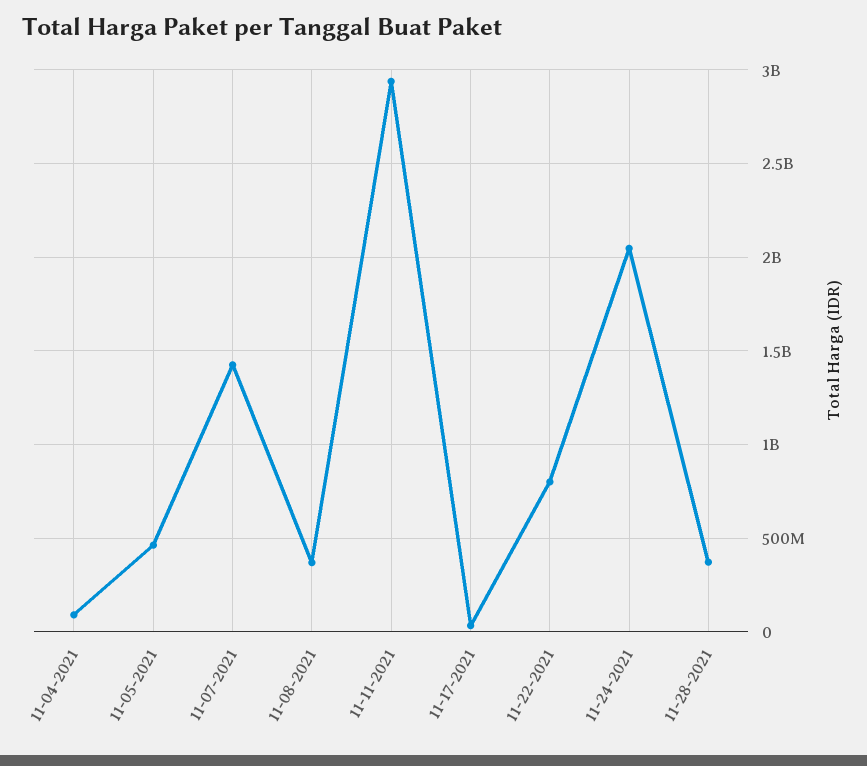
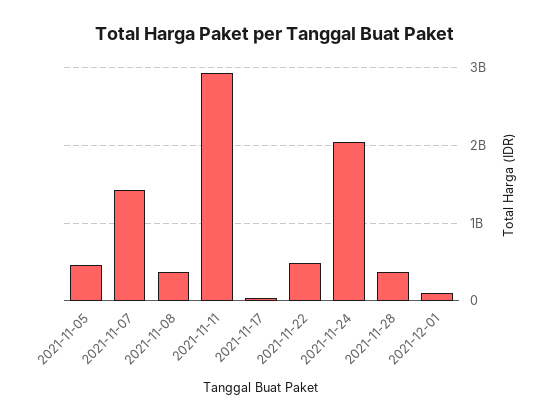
11-04-2021: 100000000 -> none
11-22-2021: 800000000 -> 500000000
2021-12-01: none -> 100000000

